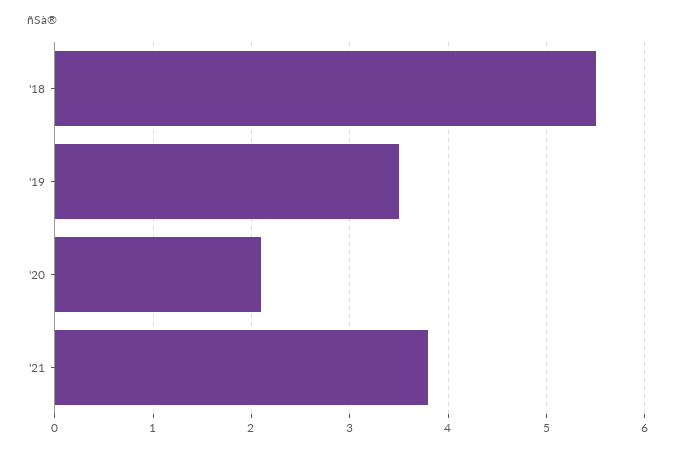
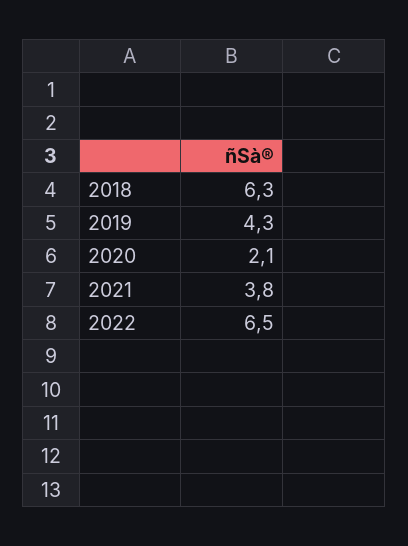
'18: 5.5 -> 6.3
'19: 3.5 -> 4.3
2022: none -> 6.5

